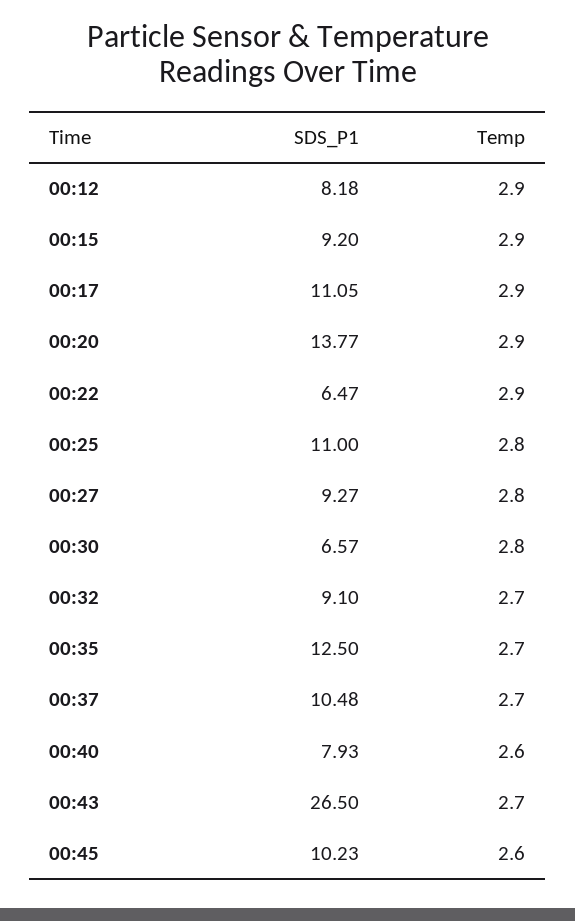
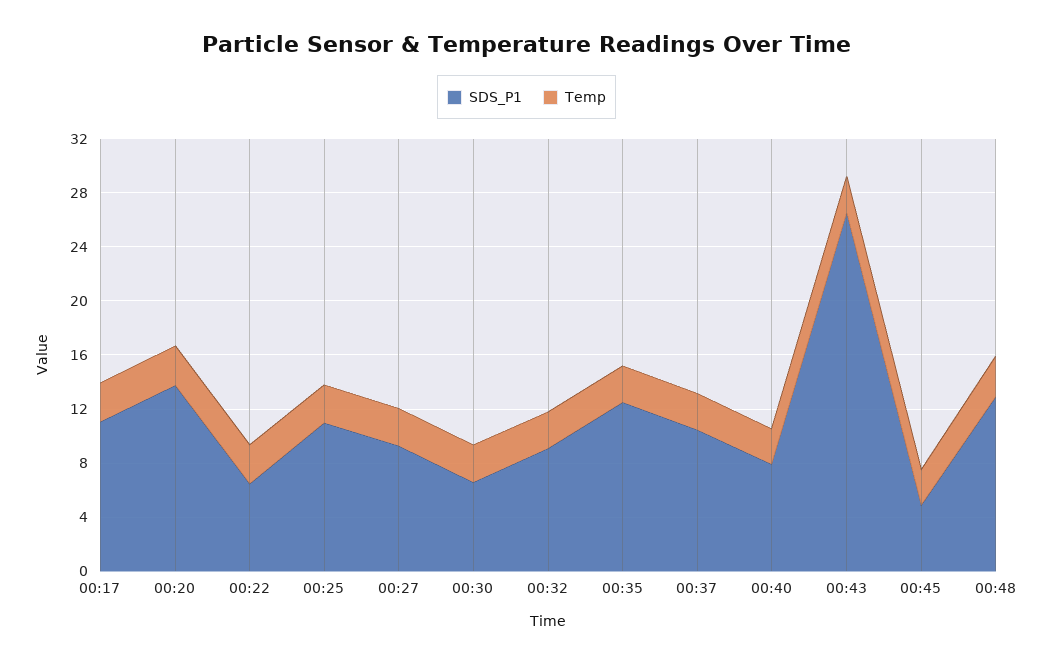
SDS_P1, 00:12: 8.18 -> none
Temp, 00:12: 2.9 -> none
SDS_P1, 00:15: 9.2 -> none
Temp, 00:15: 2.9 -> none
SDS_P1, 00:45: 10.23 -> 5
SDS_P1, 00:48: none -> 13
Temp, 00:48: none -> 3

